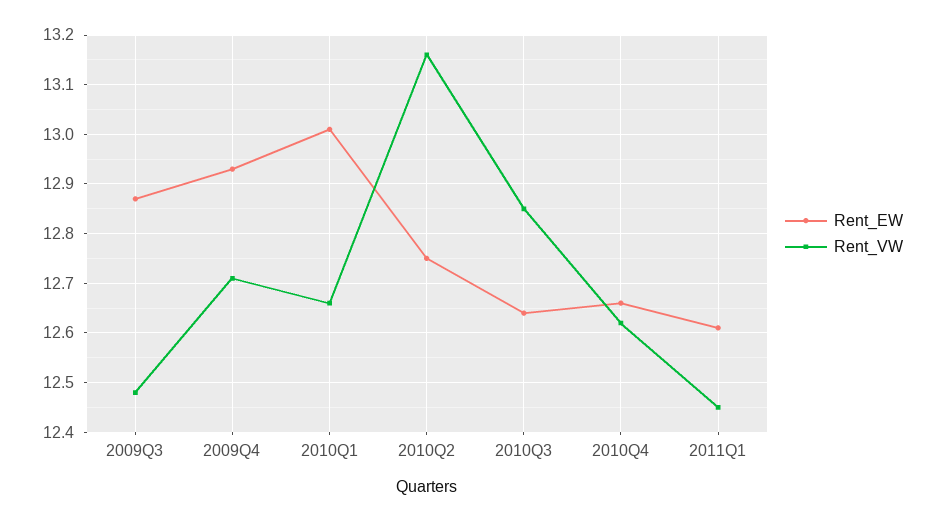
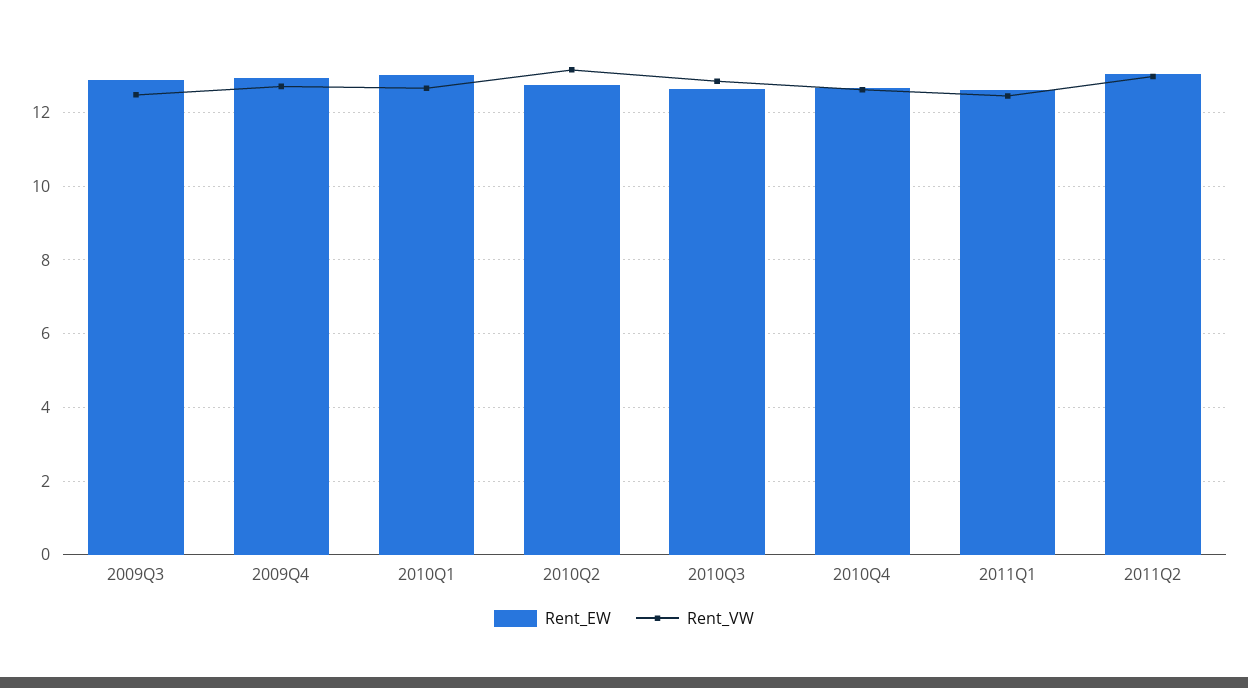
Rent_EW, 2011Q2: none -> 13
Rent_VW, 2011Q2: none -> 13

